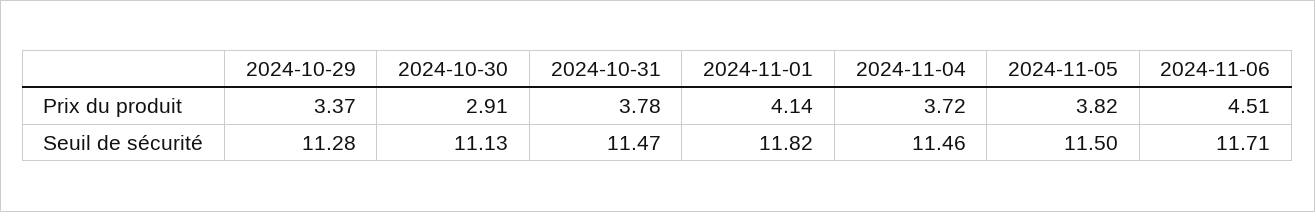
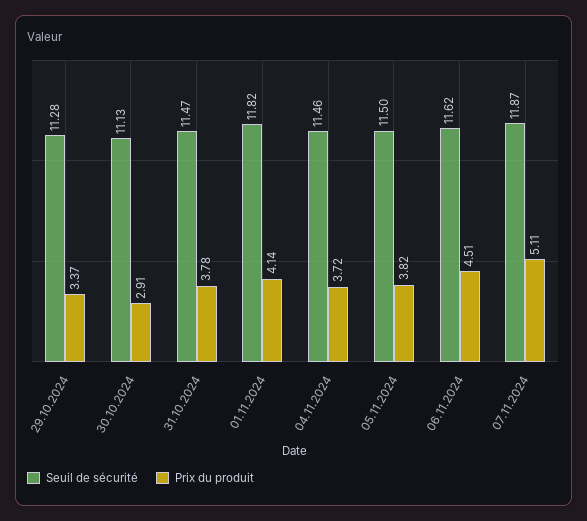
Seuil de sécurité, 2024-11-06: 11.71 -> 11.62
Seuil de sécurité, 07.11.2024: none -> 11.87
Prix du produit, 07.11.2024: none -> 5.11

